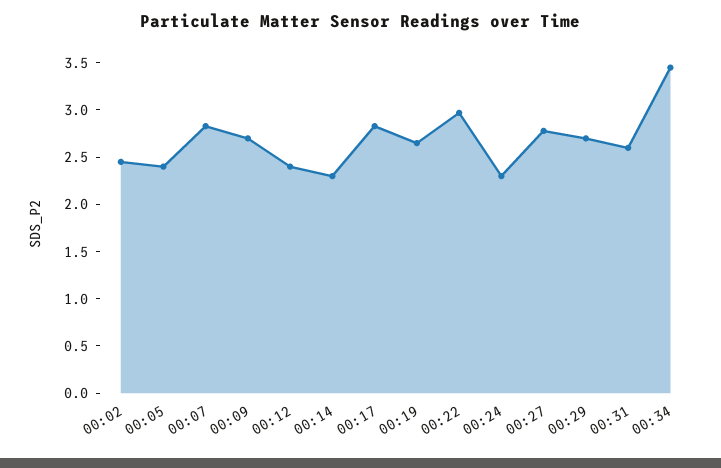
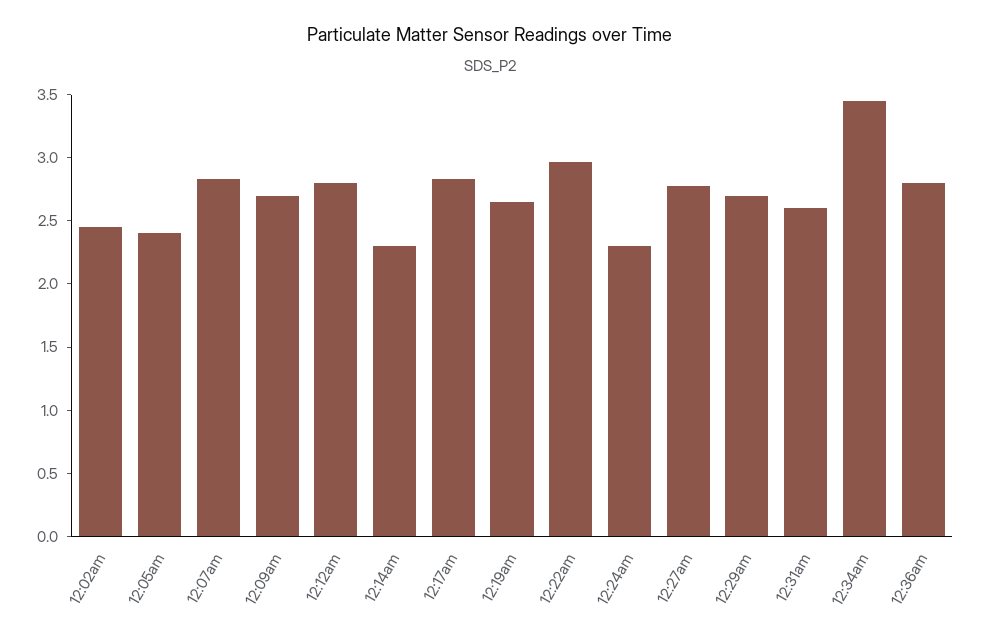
00:12: 2.4 -> 2.8
12:36am: none -> 2.8

